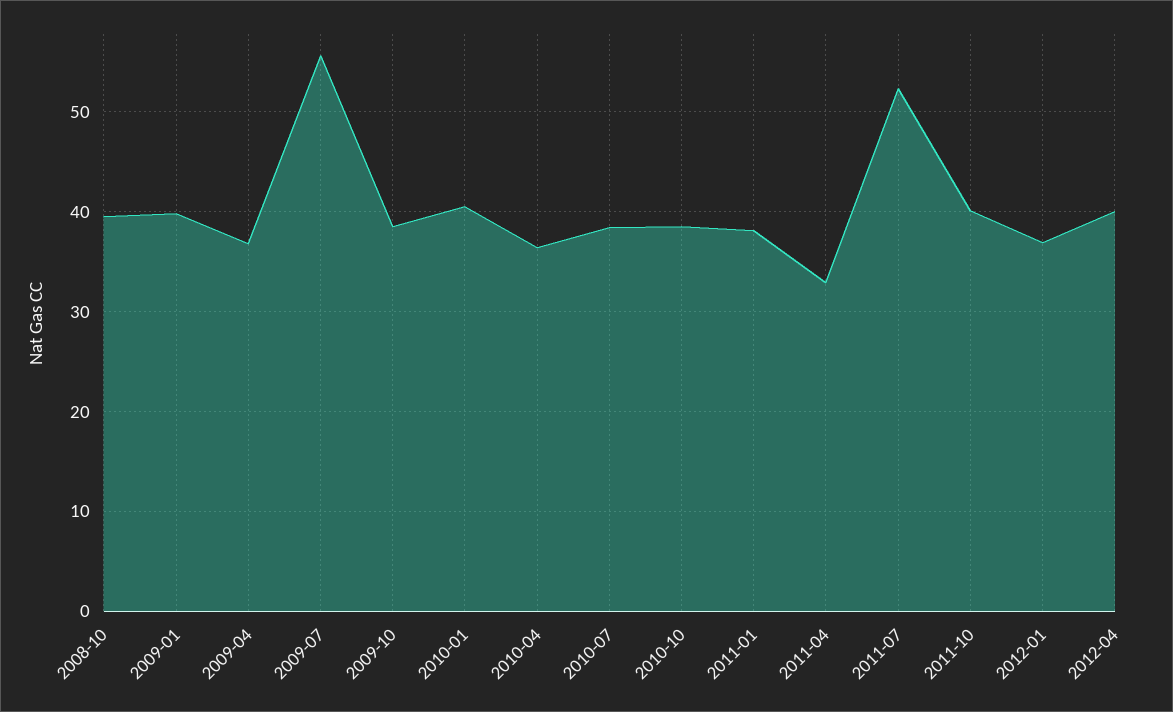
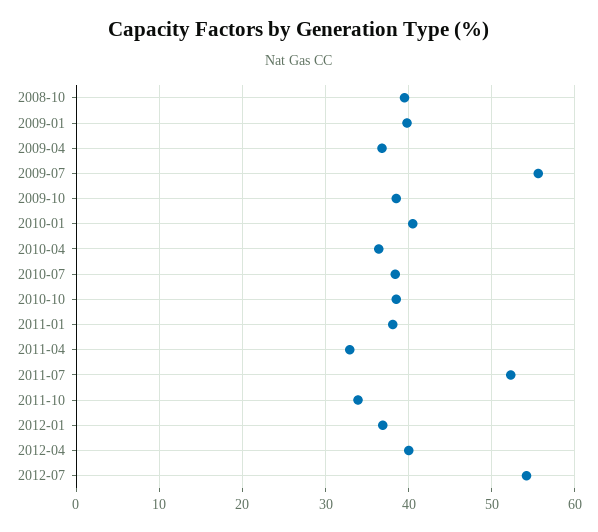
2011-10: 40 -> 34
2012-07: none -> 54

